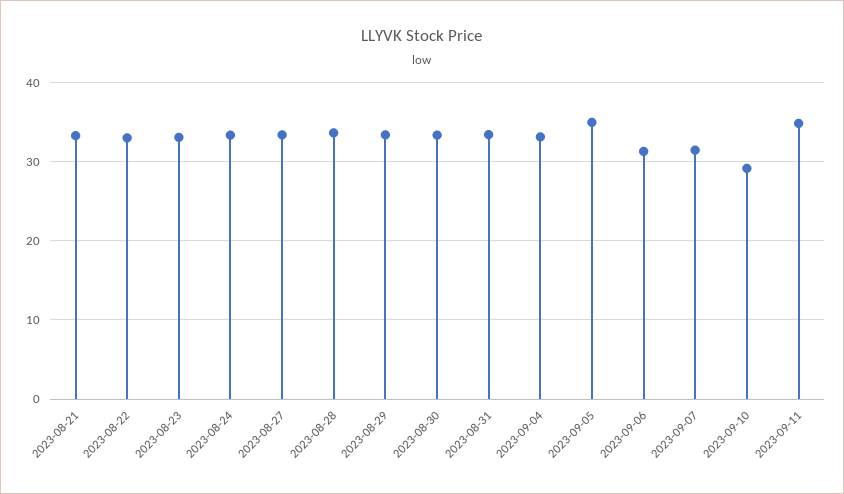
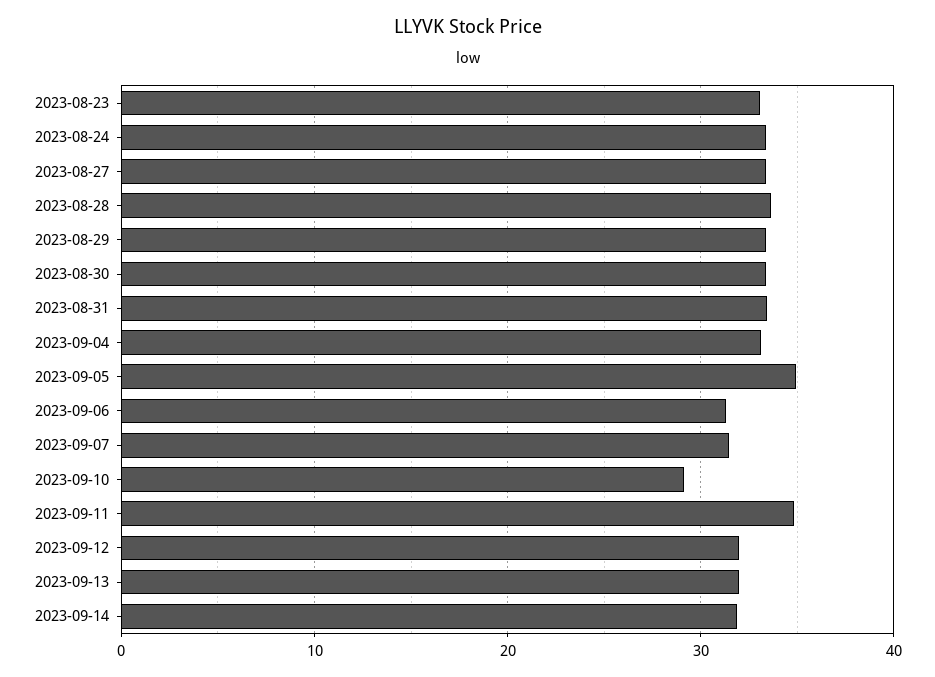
2023-08-21: 33 -> none
2023-08-22: 33 -> none
2023-09-12: none -> 32
2023-09-13: none -> 32
2023-09-14: none -> 32

